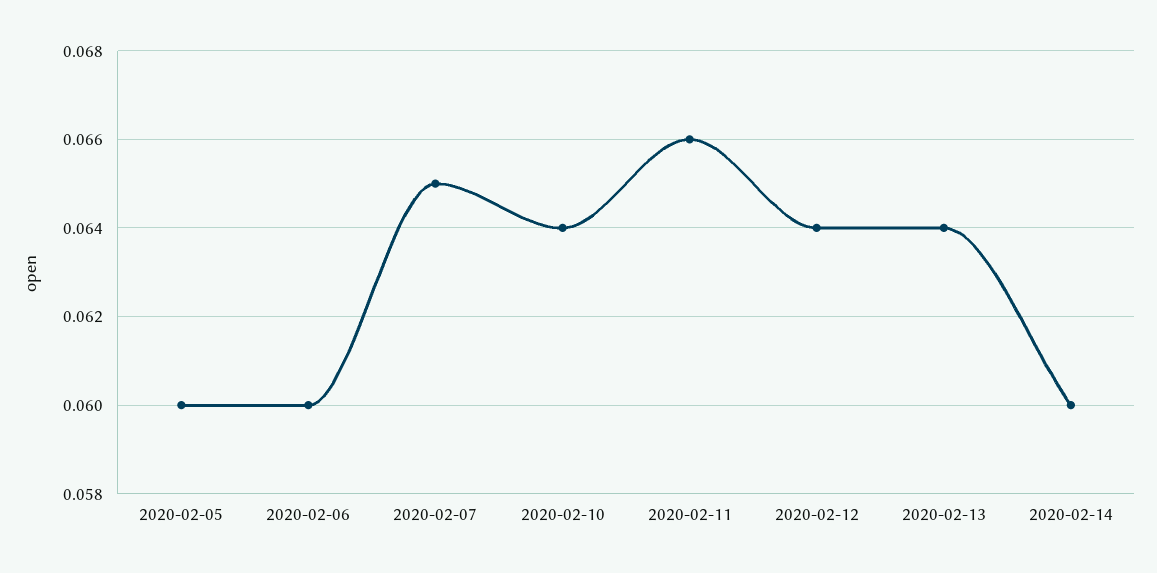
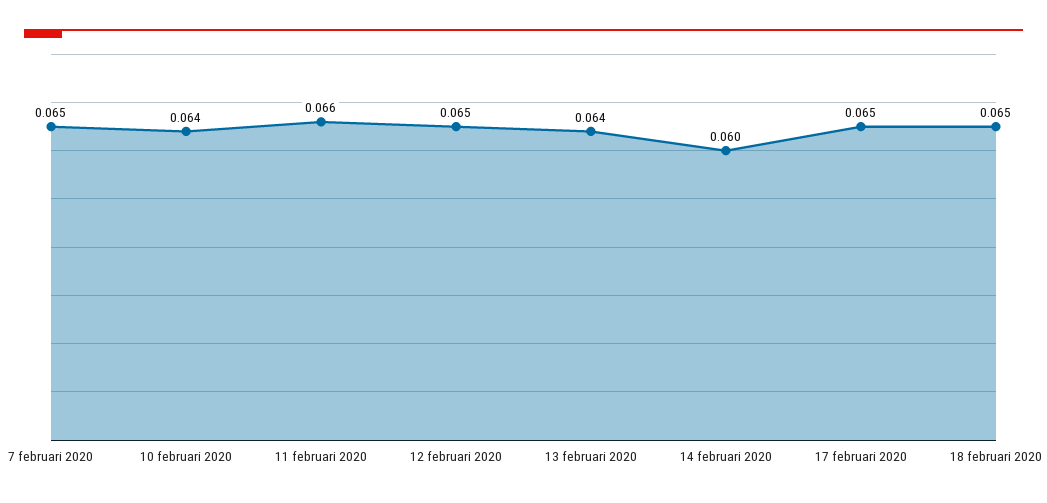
2020-02-05: 0.06 -> none
2020-02-06: 0.06 -> none
2020-02-12: 0.064 -> 0.065
17 februari 2020: none -> 0.065
18 februari 2020: none -> 0.065

